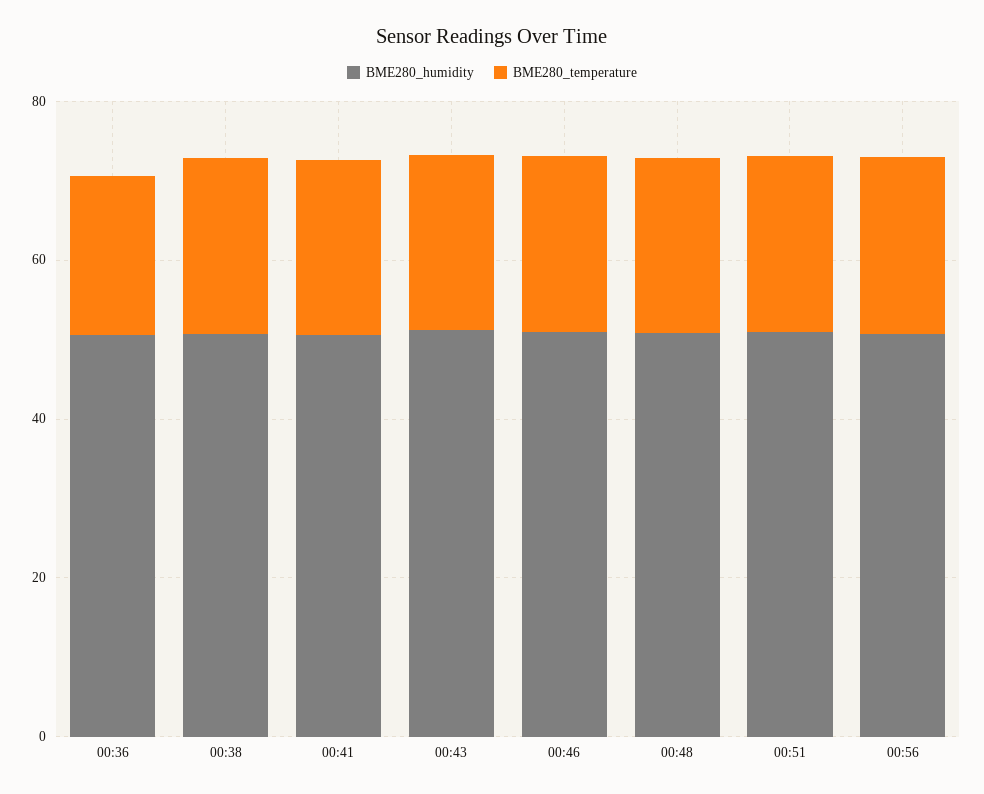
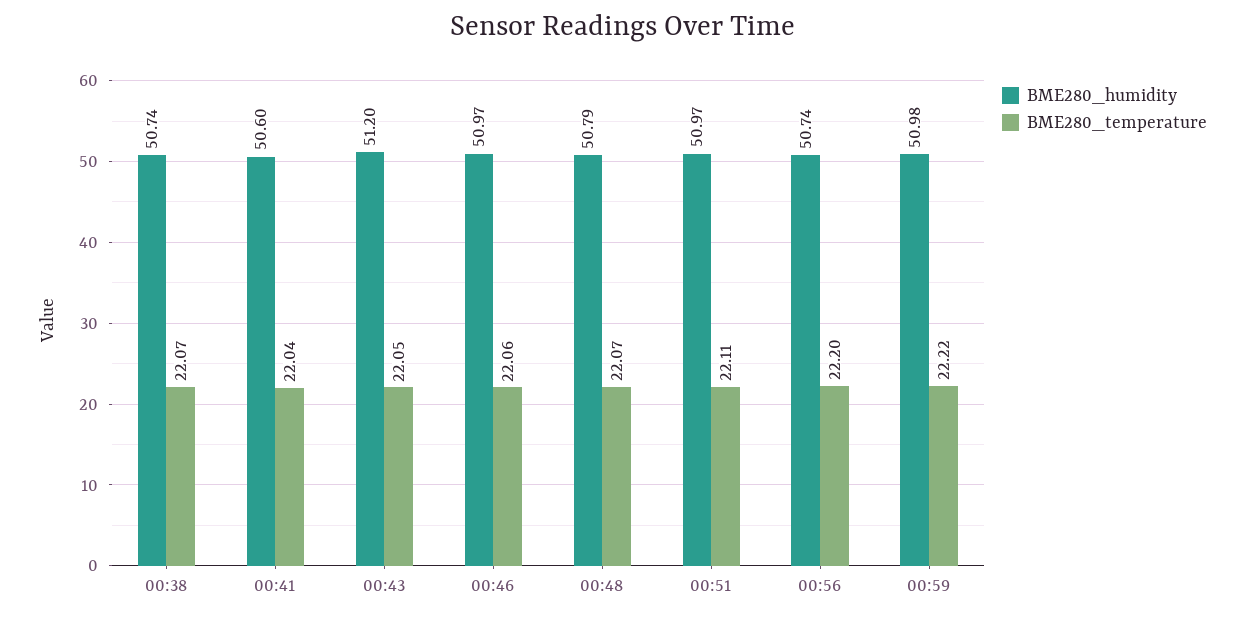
BME280_humidity, 00:36: 50 -> none
BME280_temperature, 00:36: 20 -> none
BME280_humidity, 00:59: none -> 50.98
BME280_temperature, 00:59: none -> 22.22

